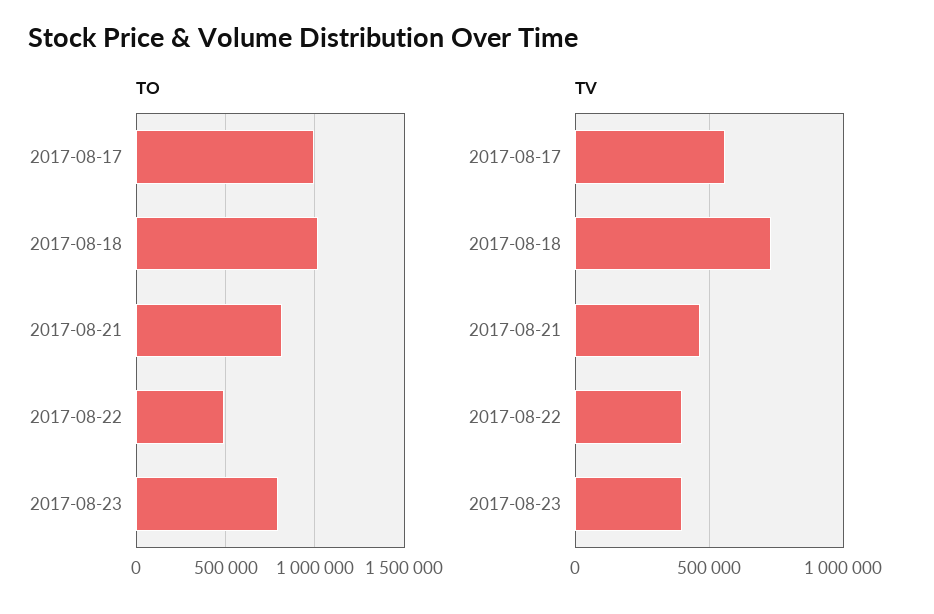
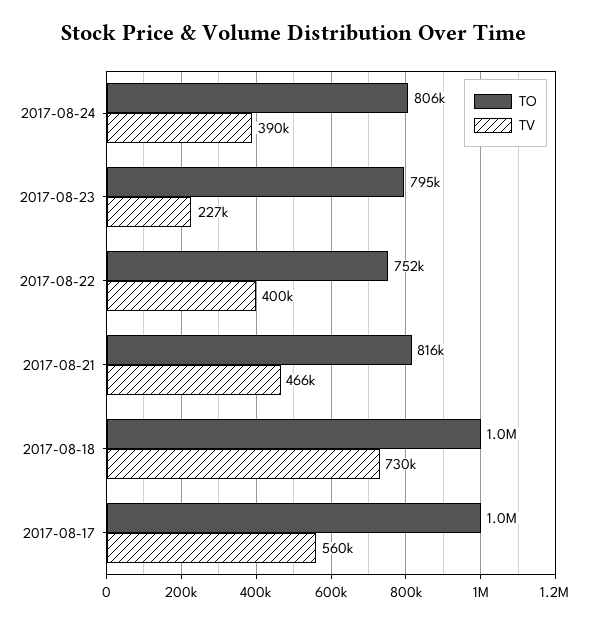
TO, 2017-08-22: 500000 -> 752000
TV, 2017-08-23: 400000 -> 227000
TO, 2017-08-24: none -> 806000
TV, 2017-08-24: none -> 390000

